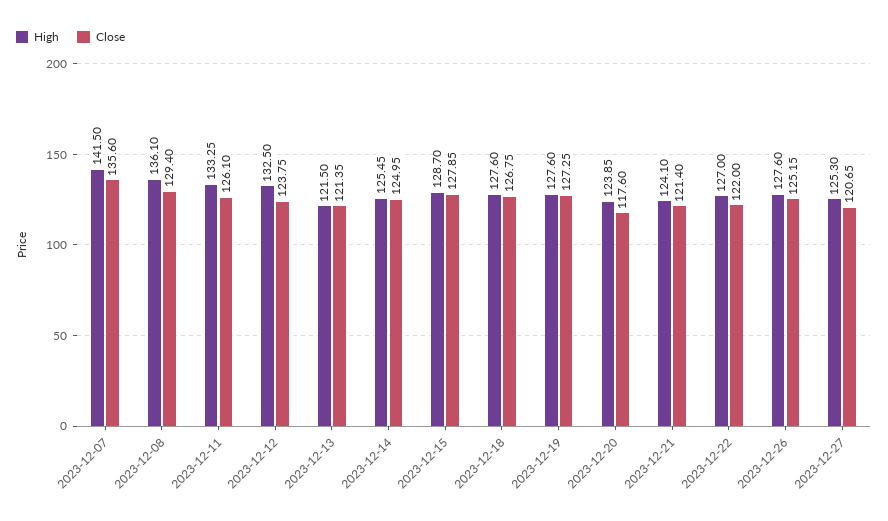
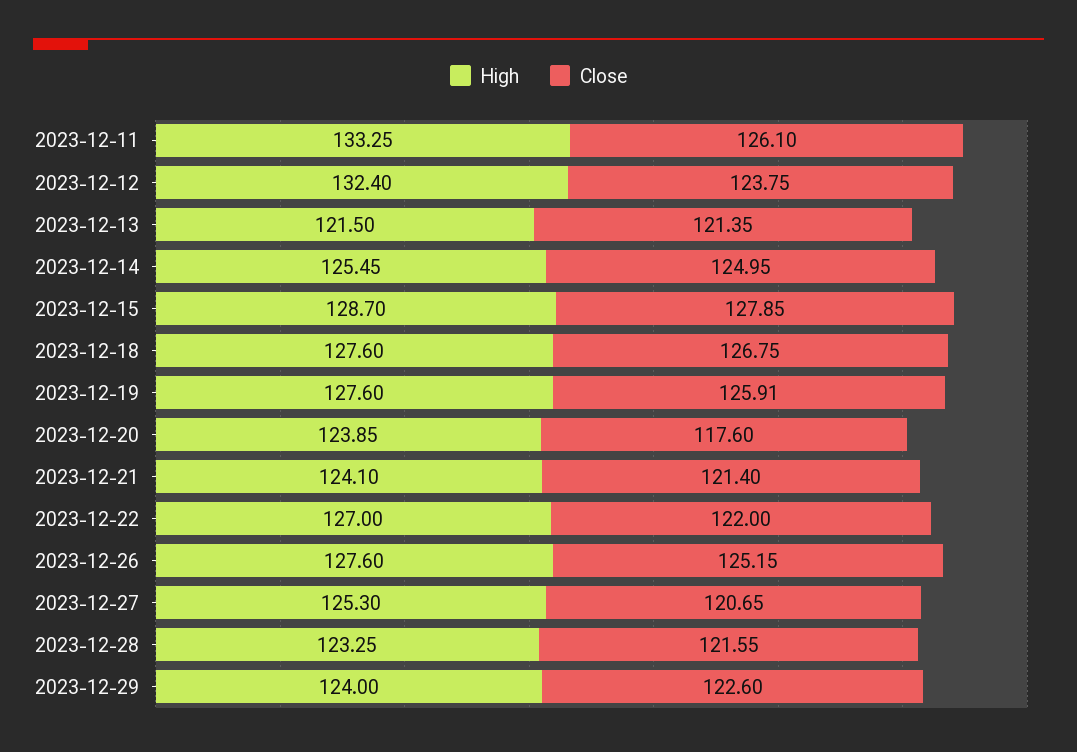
High, 2023-12-07: 141.5 -> none
Close, 2023-12-07: 135.6 -> none
High, 2023-12-08: 136.1 -> none
Close, 2023-12-08: 129.4 -> none
High, 2023-12-12: 132.5 -> 132.4
Close, 2023-12-19: 127.25 -> 125.91
High, 2023-12-28: none -> 123.25
Close, 2023-12-28: none -> 121.55
High, 2023-12-29: none -> 124
Close, 2023-12-29: none -> 122.6

